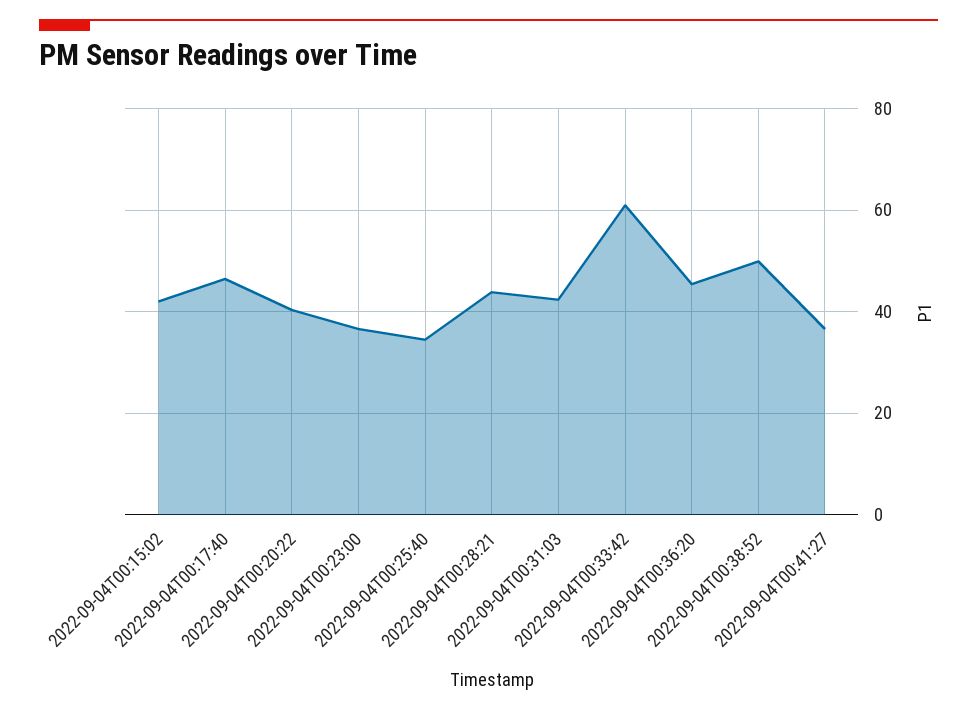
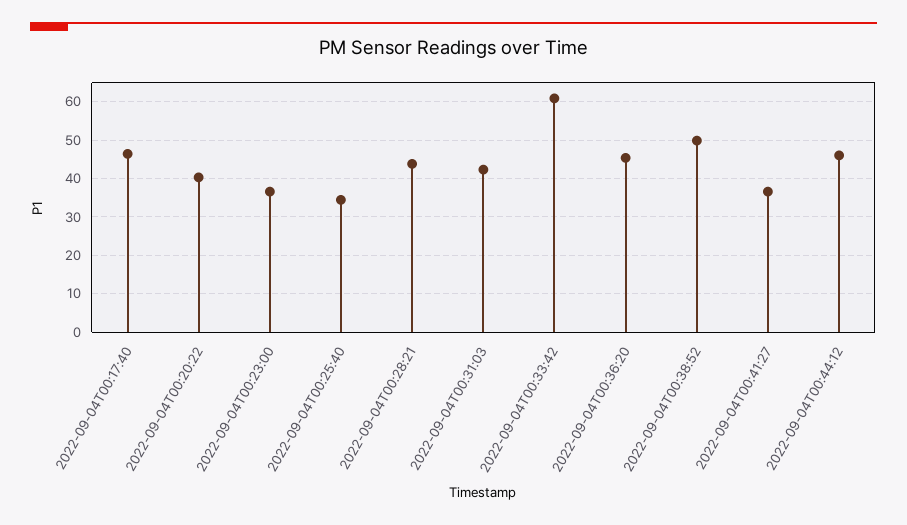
2022-09-04T00:15:02: 42 -> none
2022-09-04T00:44:12: none -> 46

